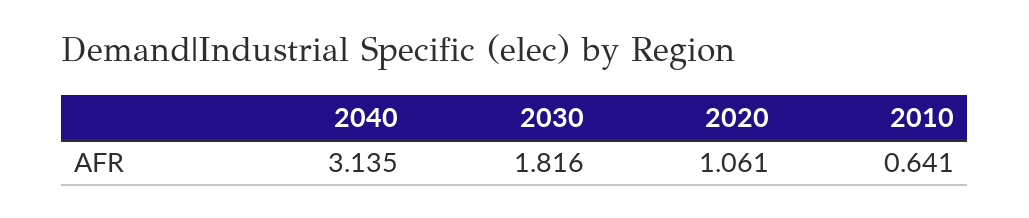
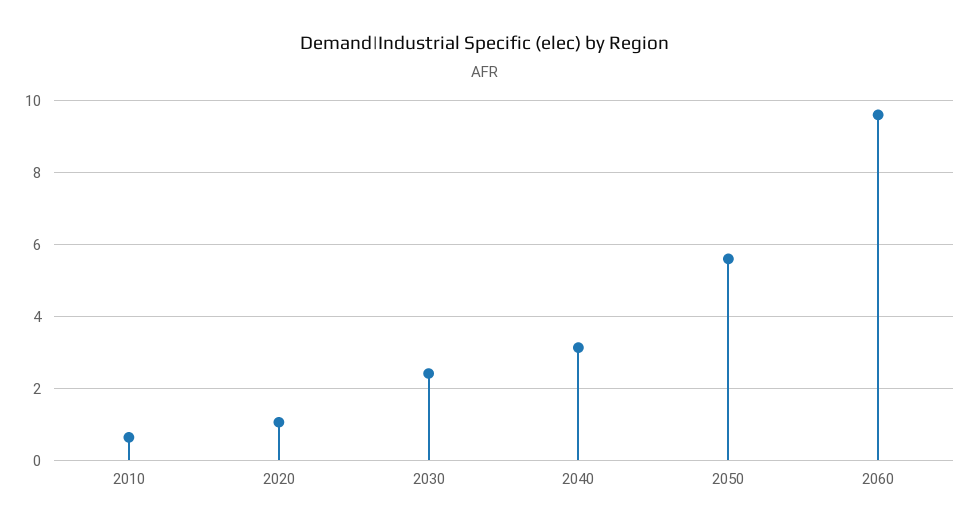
2030: 1.816 -> 2.4
2050: none -> 5.6
2060: none -> 9.6

